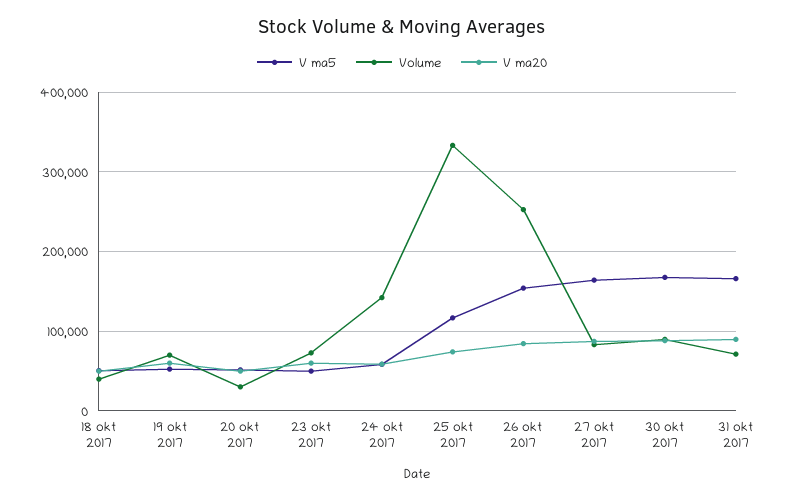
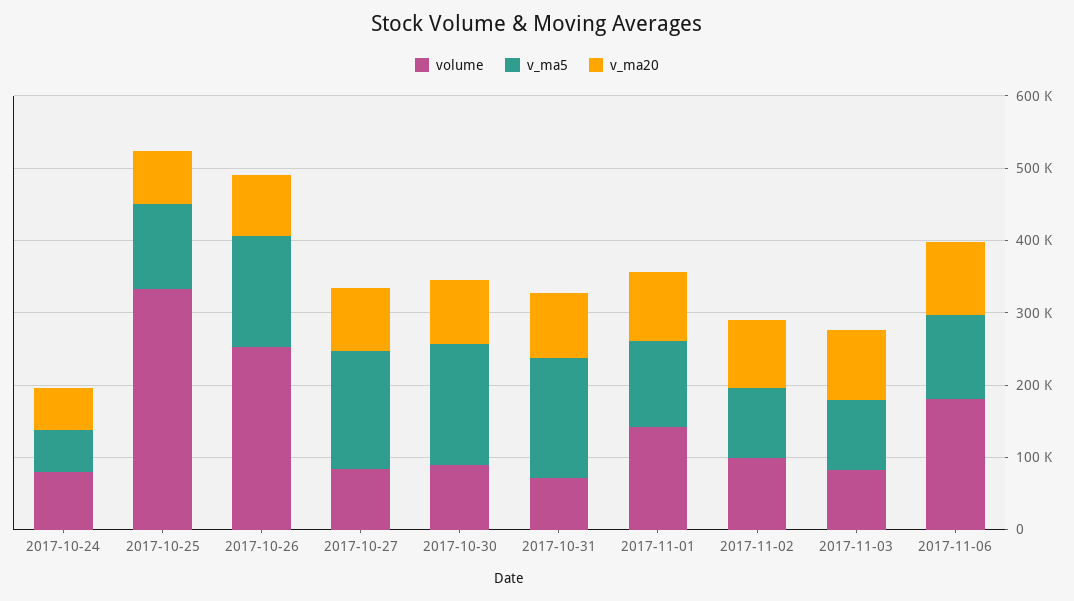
V ma5, 18 okt 2017: 50000 -> none
Volume, 18 okt 2017: 40000 -> none
V ma20, 18 okt 2017: 50000 -> none
V ma5, 19 okt 2017: 50000 -> none
Volume, 19 okt 2017: 70000 -> none
V ma20, 19 okt 2017: 60000 -> none
V ma5, 20 okt 2017: 50000 -> none
Volume, 20 okt 2017: 30000 -> none
V ma20, 20 okt 2017: 50000 -> none
V ma5, 23 okt 2017: 50000 -> none
Volume, 23 okt 2017: 70000 -> none
V ma20, 23 okt 2017: 60000 -> none
Volume, 24 okt 2017: 140000 -> 80000
Volume, 2017-11-01: none -> 140000
V ma5, 2017-11-01: none -> 120000
V ma20, 2017-11-01: none -> 100000
Volume, 2017-11-02: none -> 100000
V ma5, 2017-11-02: none -> 100000
V ma20, 2017-11-02: none -> 100000
Volume, 2017-11-03: none -> 80000
V ma5, 2017-11-03: none -> 100000
V ma20, 2017-11-03: none -> 100000
Volume, 2017-11-06: none -> 180000
V ma5, 2017-11-06: none -> 120000
V ma20, 2017-11-06: none -> 100000

